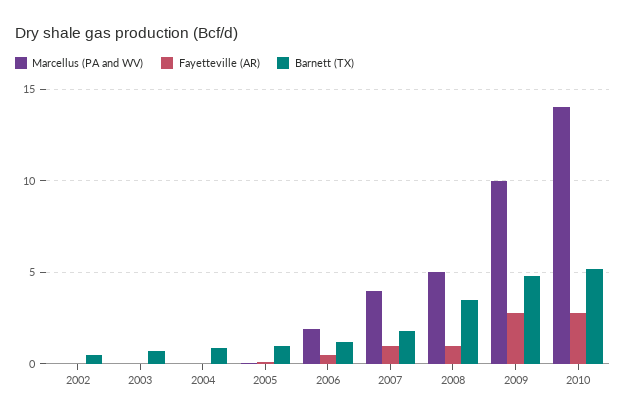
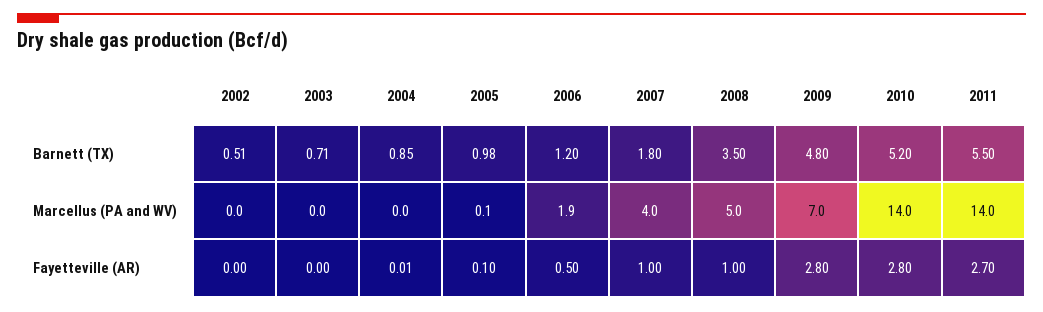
Marcellus (PA and WV), 2009: 10 -> 7
Barnett (TX), 2011: none -> 5.5
Marcellus (PA and WV), 2011: none -> 14
Fayetteville (AR), 2011: none -> 2.7

